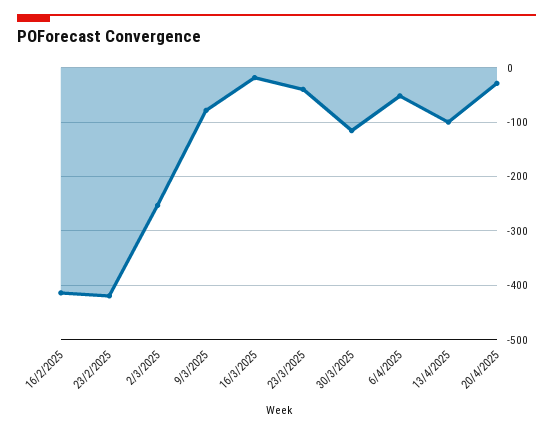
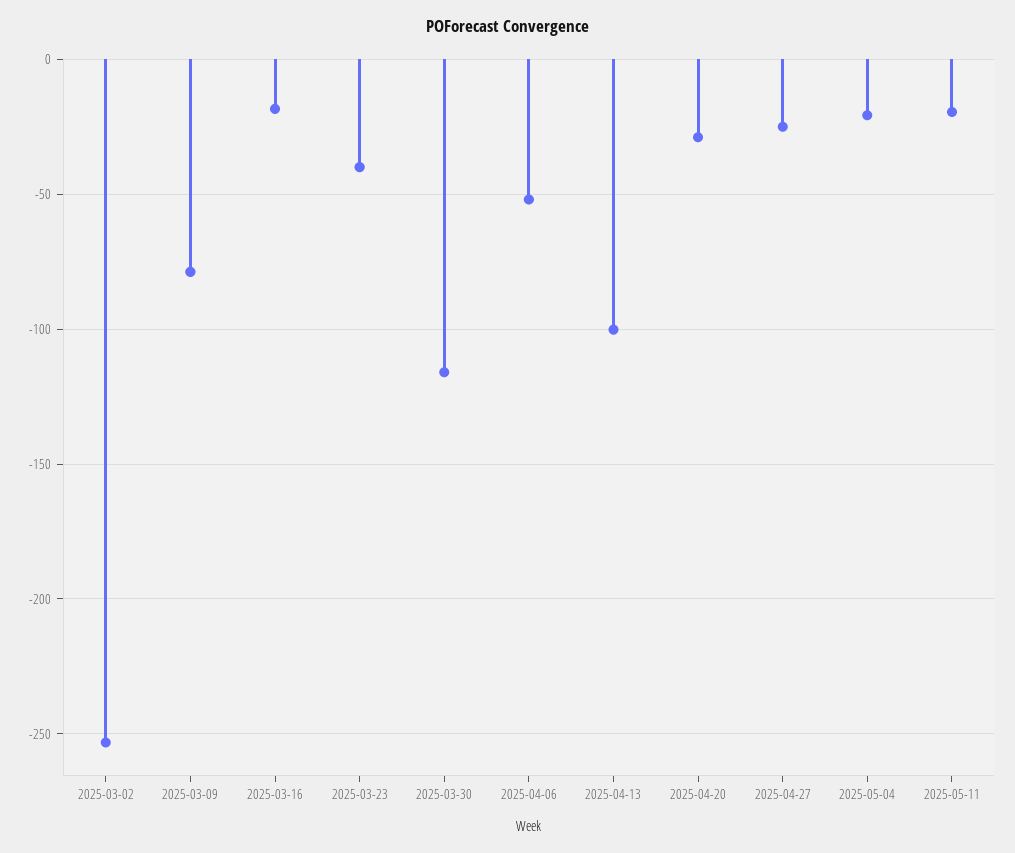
16/2/2025: -420 -> none
23/2/2025: -420 -> none
2025-04-27: none -> -25
2025-05-04: none -> -20
2025-05-11: none -> -20

